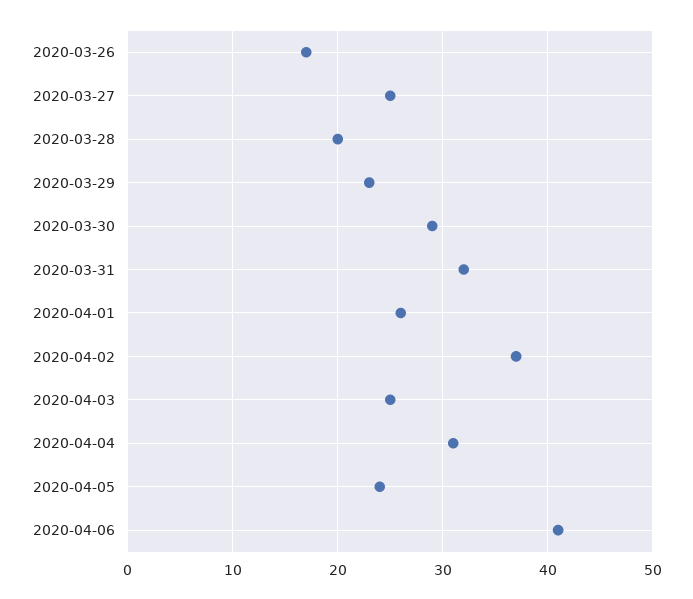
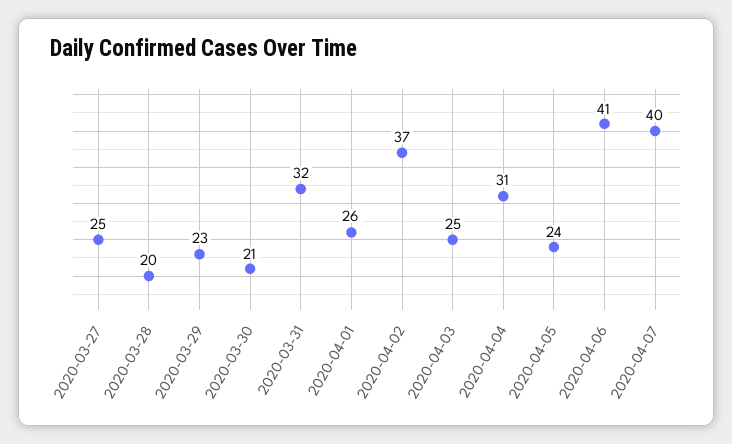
2020-03-26: 17 -> none
2020-03-30: 29 -> 21
2020-04-07: none -> 40

